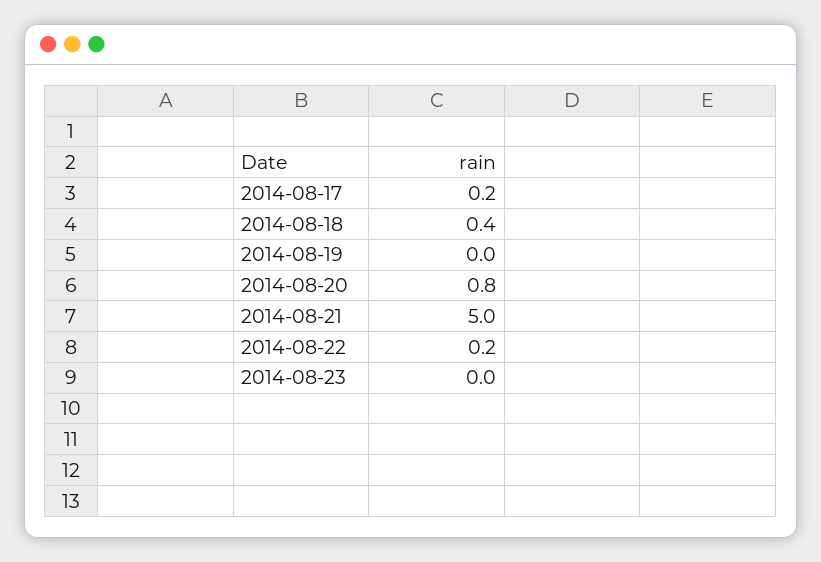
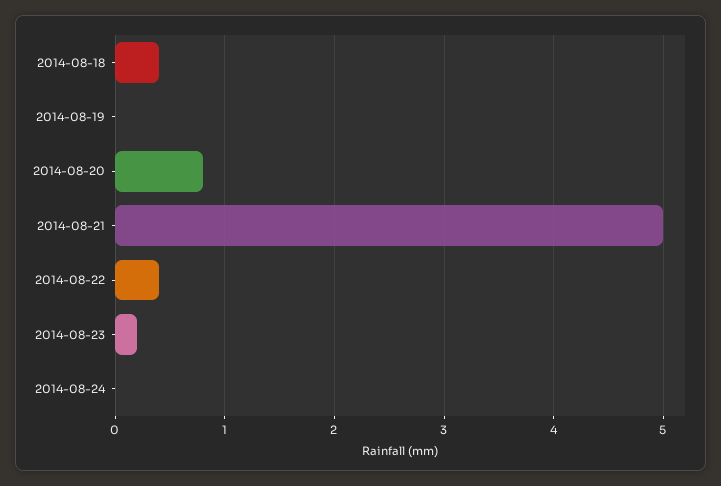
2014-08-17: 0.2 -> none
2014-08-22: 0.2 -> 0.4
2014-08-23: 0 -> 0.2
2014-08-24: none -> 0

